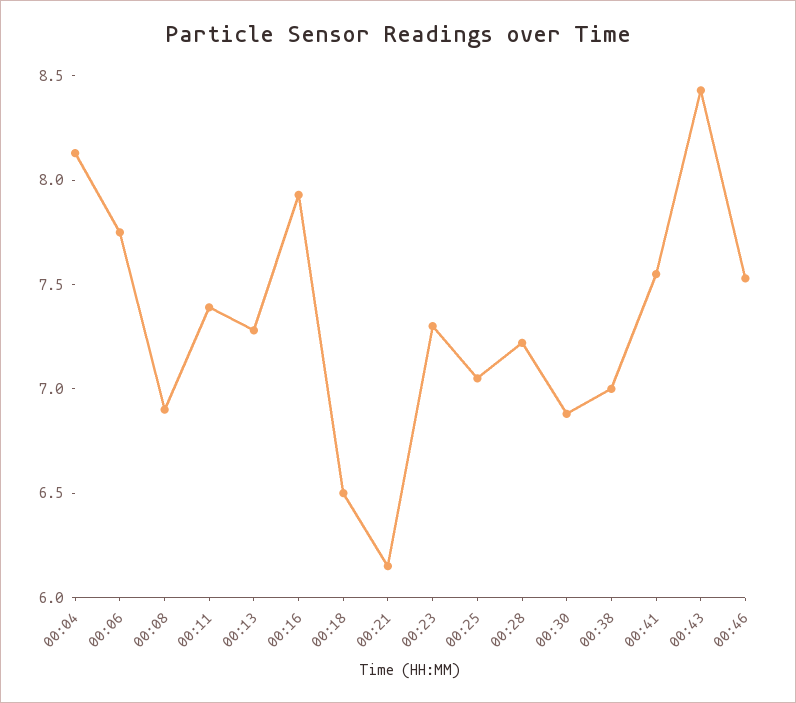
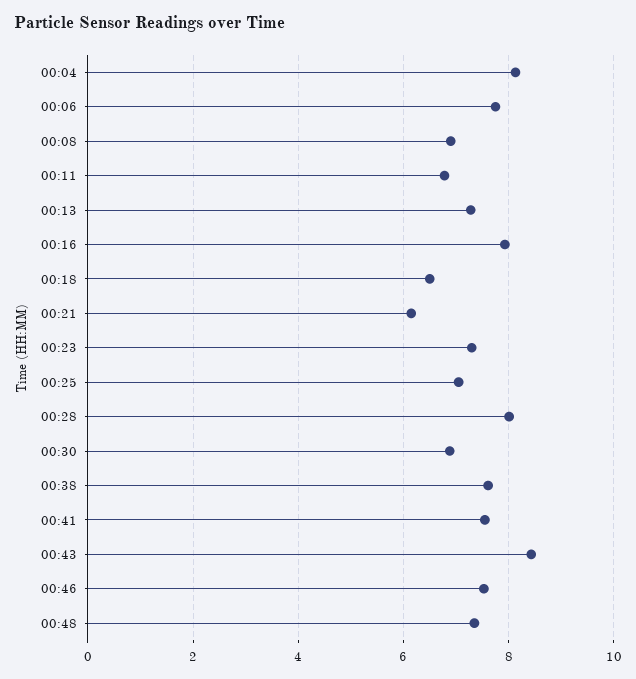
00:11: 7.4 -> 6.8
00:28: 7.2 -> 8
00:38: 7 -> 7.6
00:48: none -> 7.4

